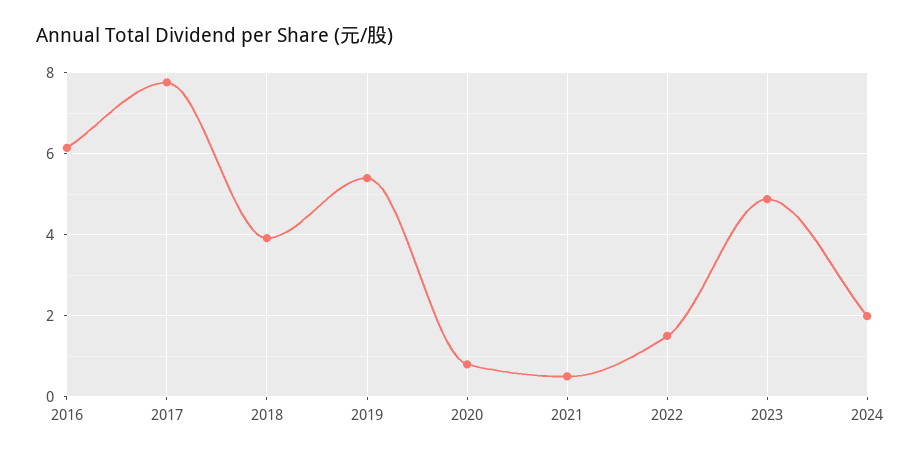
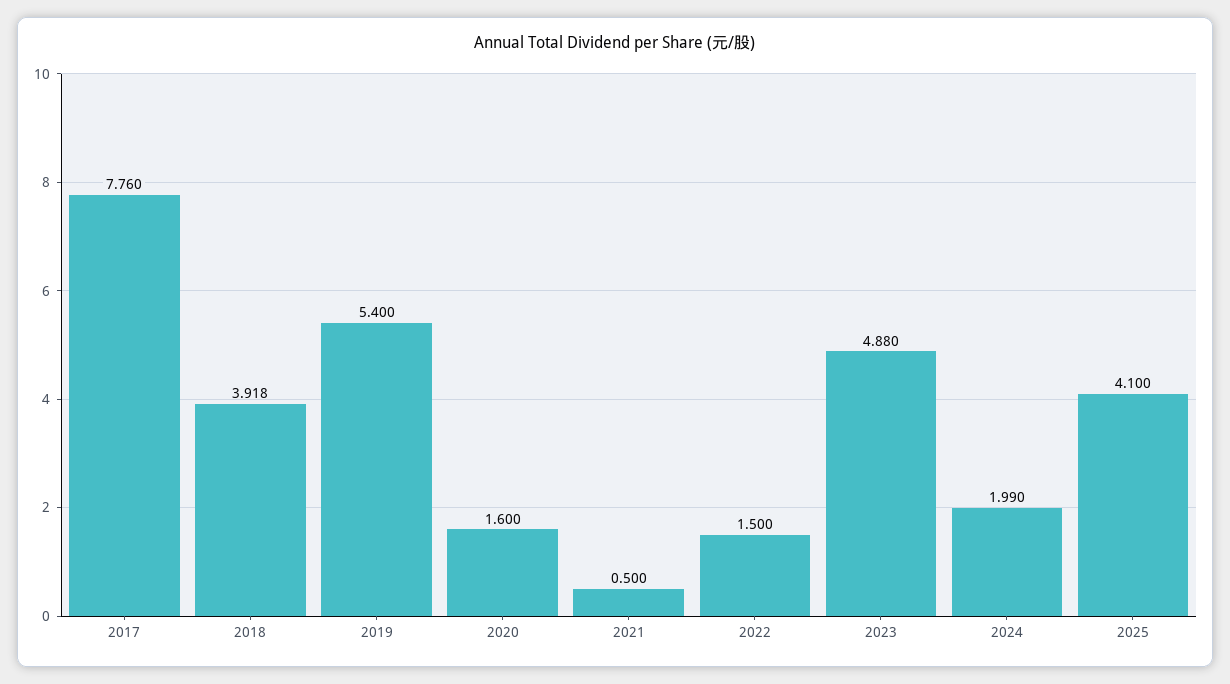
2016: 6.2 -> none
2020: 0.8 -> 1.6
2025: none -> 4.1

